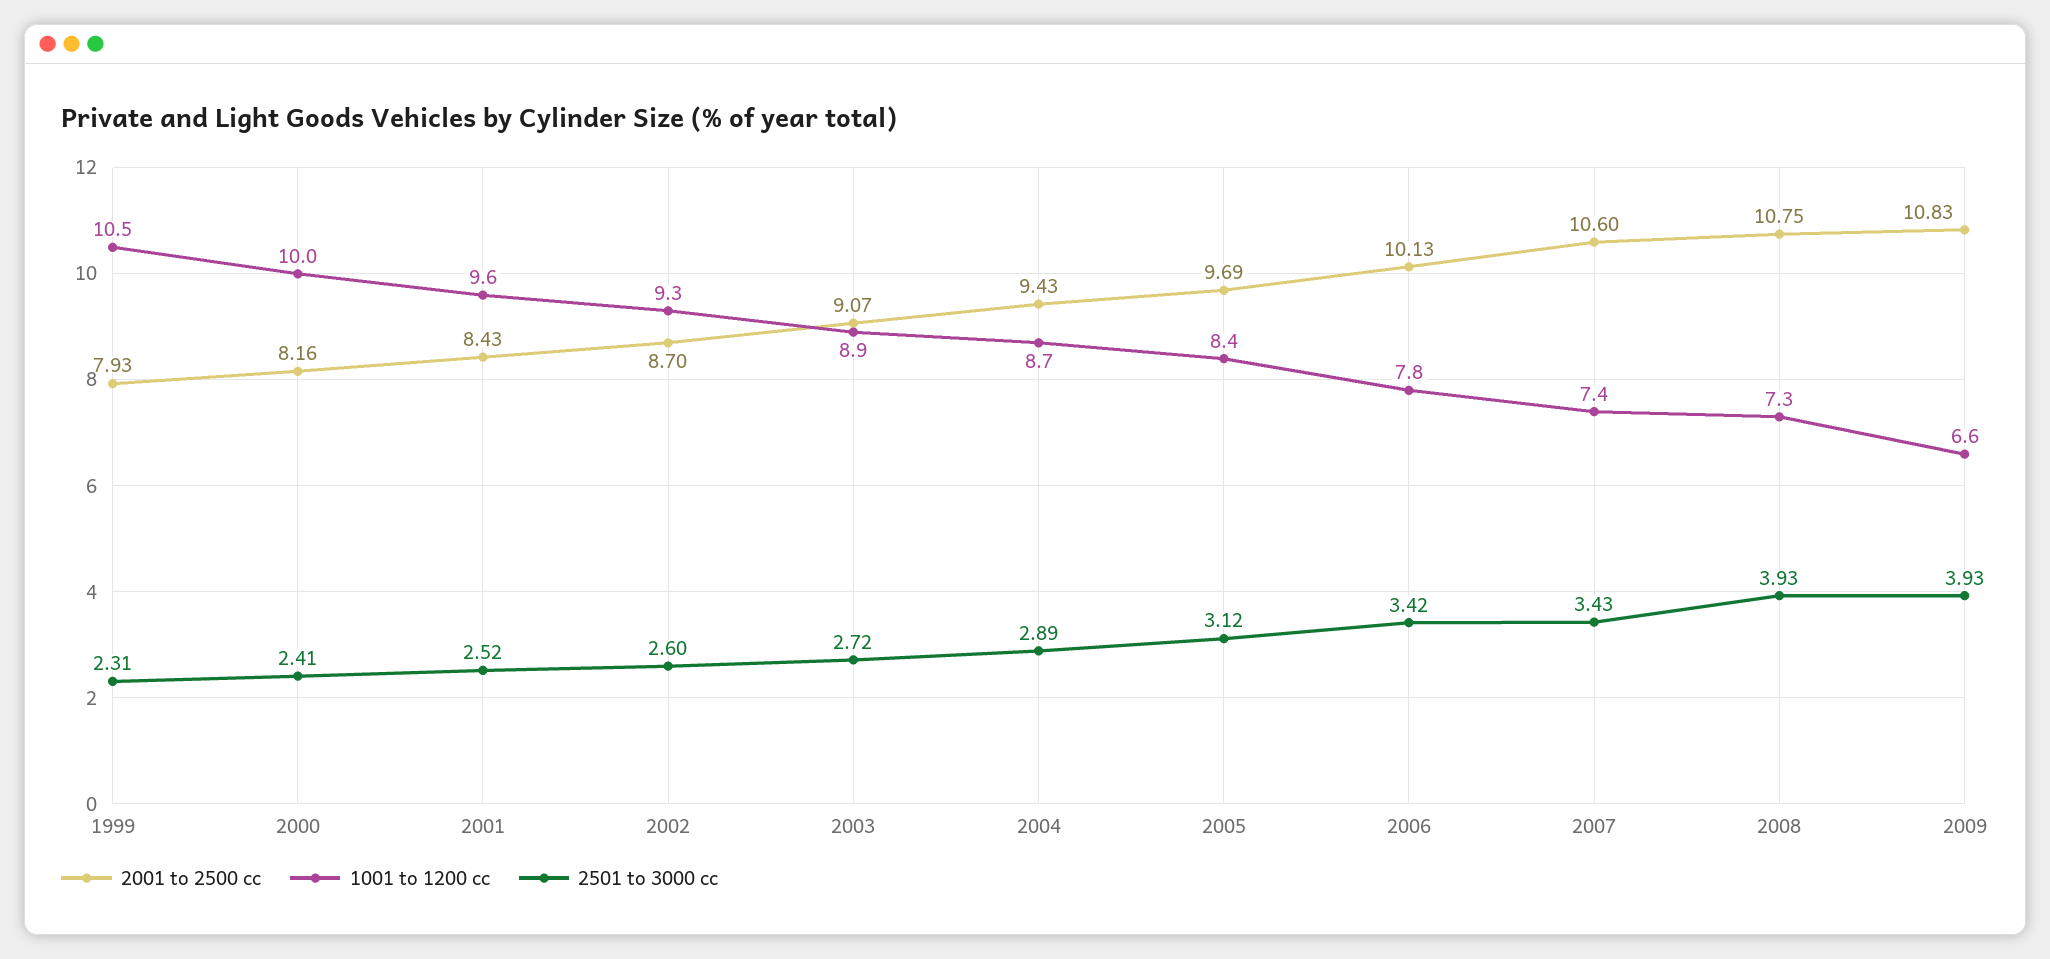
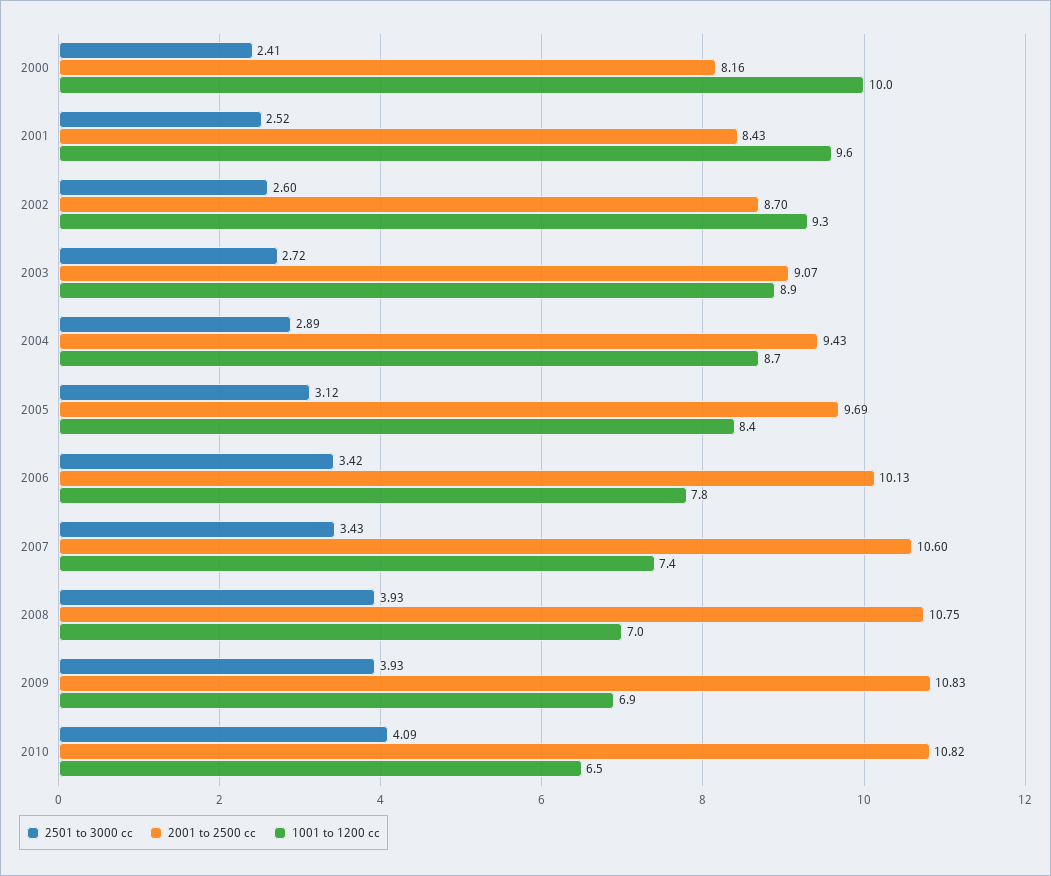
2001 to 2500 cc, 1999: 7.93 -> none
1001 to 1200 cc, 1999: 10.5 -> none
2501 to 3000 cc, 1999: 2.31 -> none
1001 to 1200 cc, 2008: 7.3 -> 7
1001 to 1200 cc, 2009: 6.6 -> 6.9
2501 to 3000 cc, 2010: none -> 4.09
2001 to 2500 cc, 2010: none -> 10.82
1001 to 1200 cc, 2010: none -> 6.5

